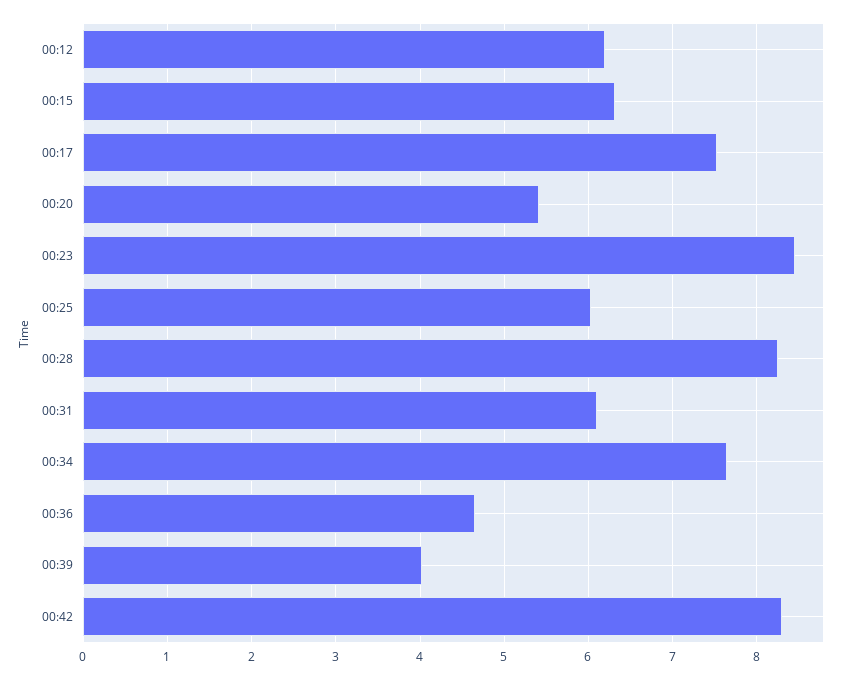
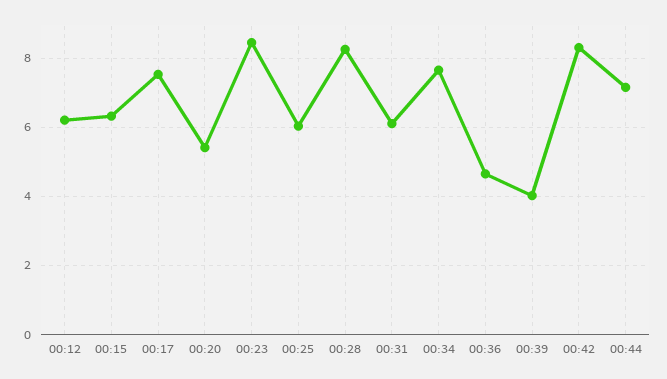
00:44: none -> 7.2

